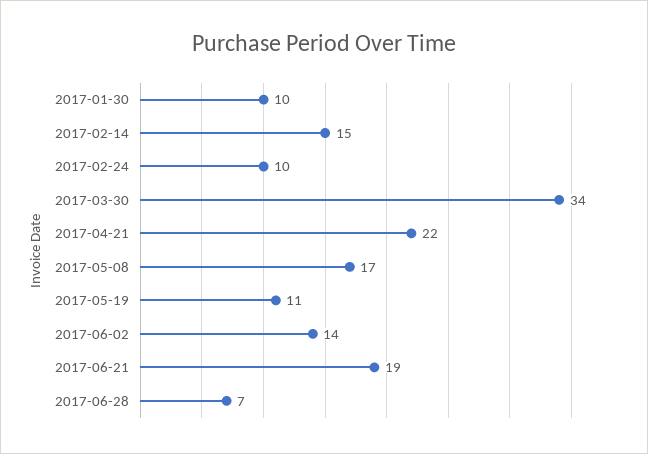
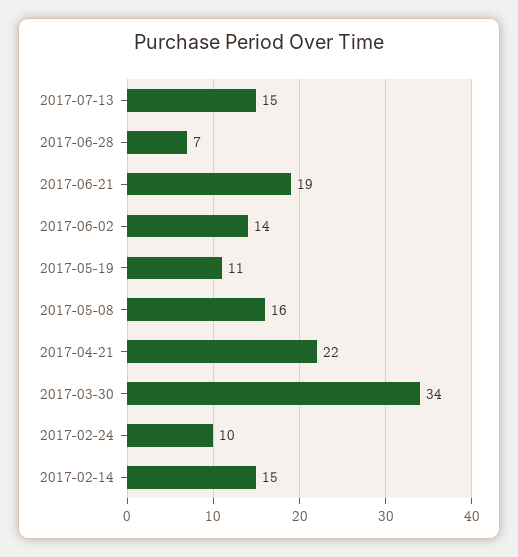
2017-01-30: 10 -> none
2017-05-08: 17 -> 16
2017-07-13: none -> 15

